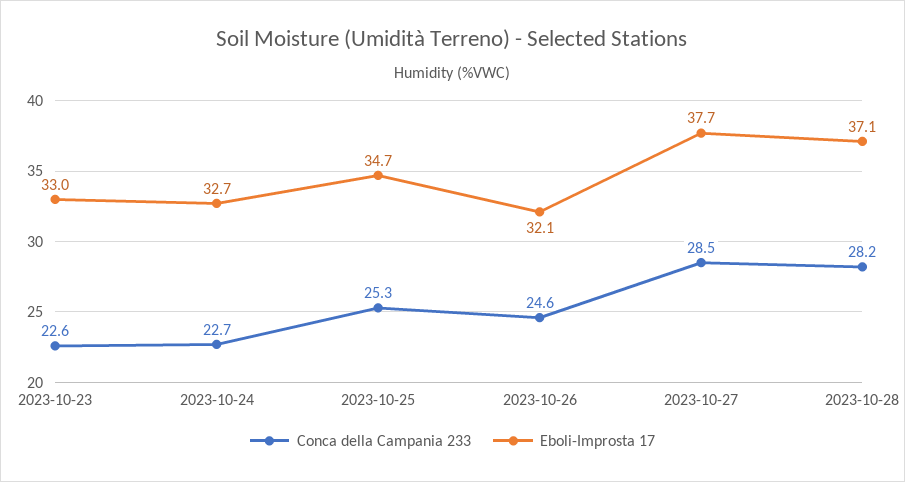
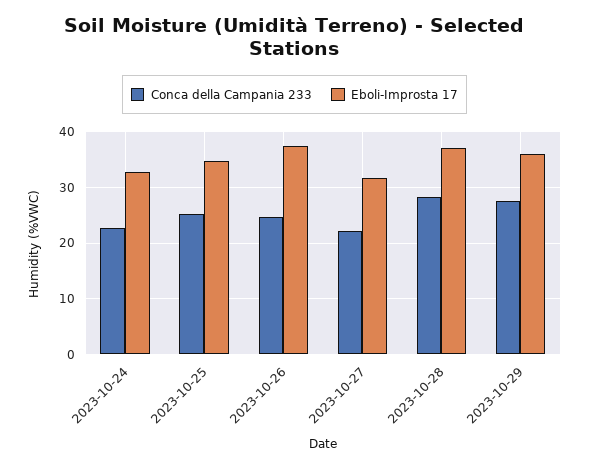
Conca della Campania 233, 2023-10-23: 22.6 -> none
Eboli-Improsta 17, 2023-10-23: 33 -> none
Eboli-Improsta 17, 2023-10-26: 32.1 -> 38
Conca della Campania 233, 2023-10-27: 28.5 -> 22
Eboli-Improsta 17, 2023-10-27: 37.7 -> 32
Conca della Campania 233, 2023-10-29: none -> 28
Eboli-Improsta 17, 2023-10-29: none -> 36

